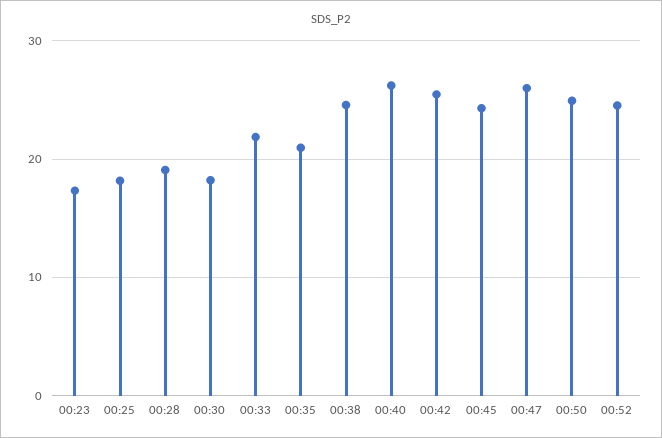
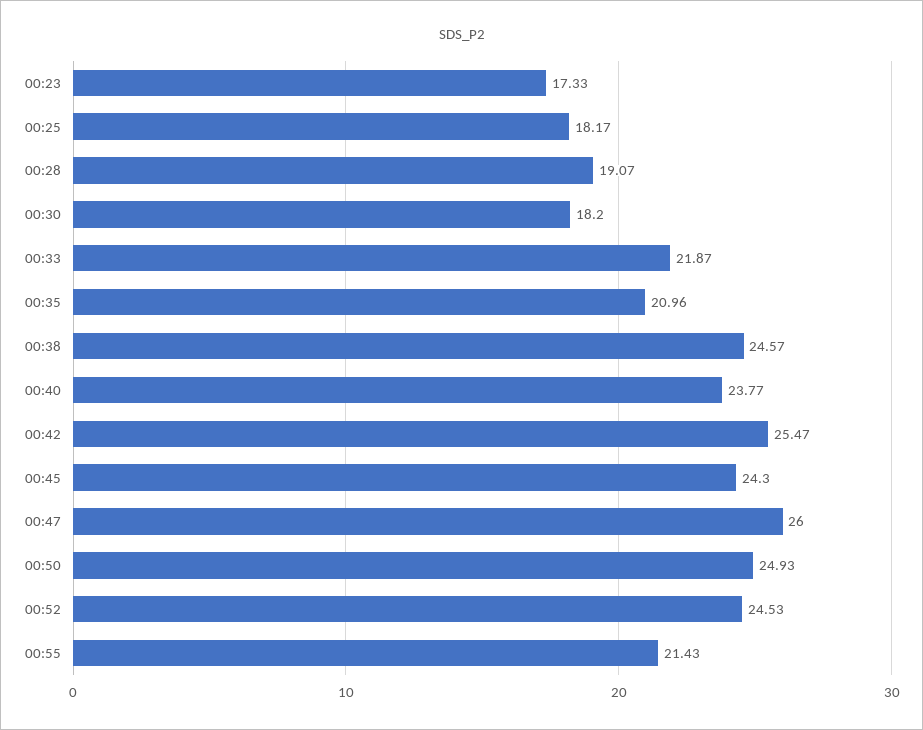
00:40: 26 -> 23.77
00:55: none -> 21.43

